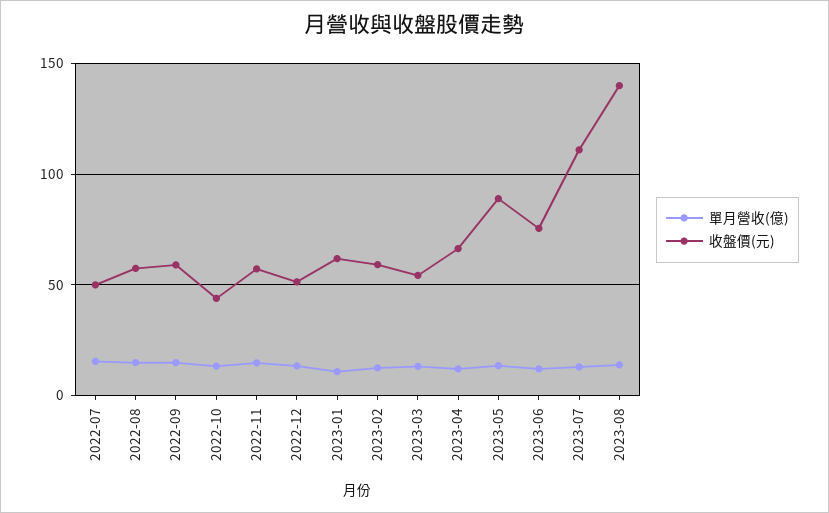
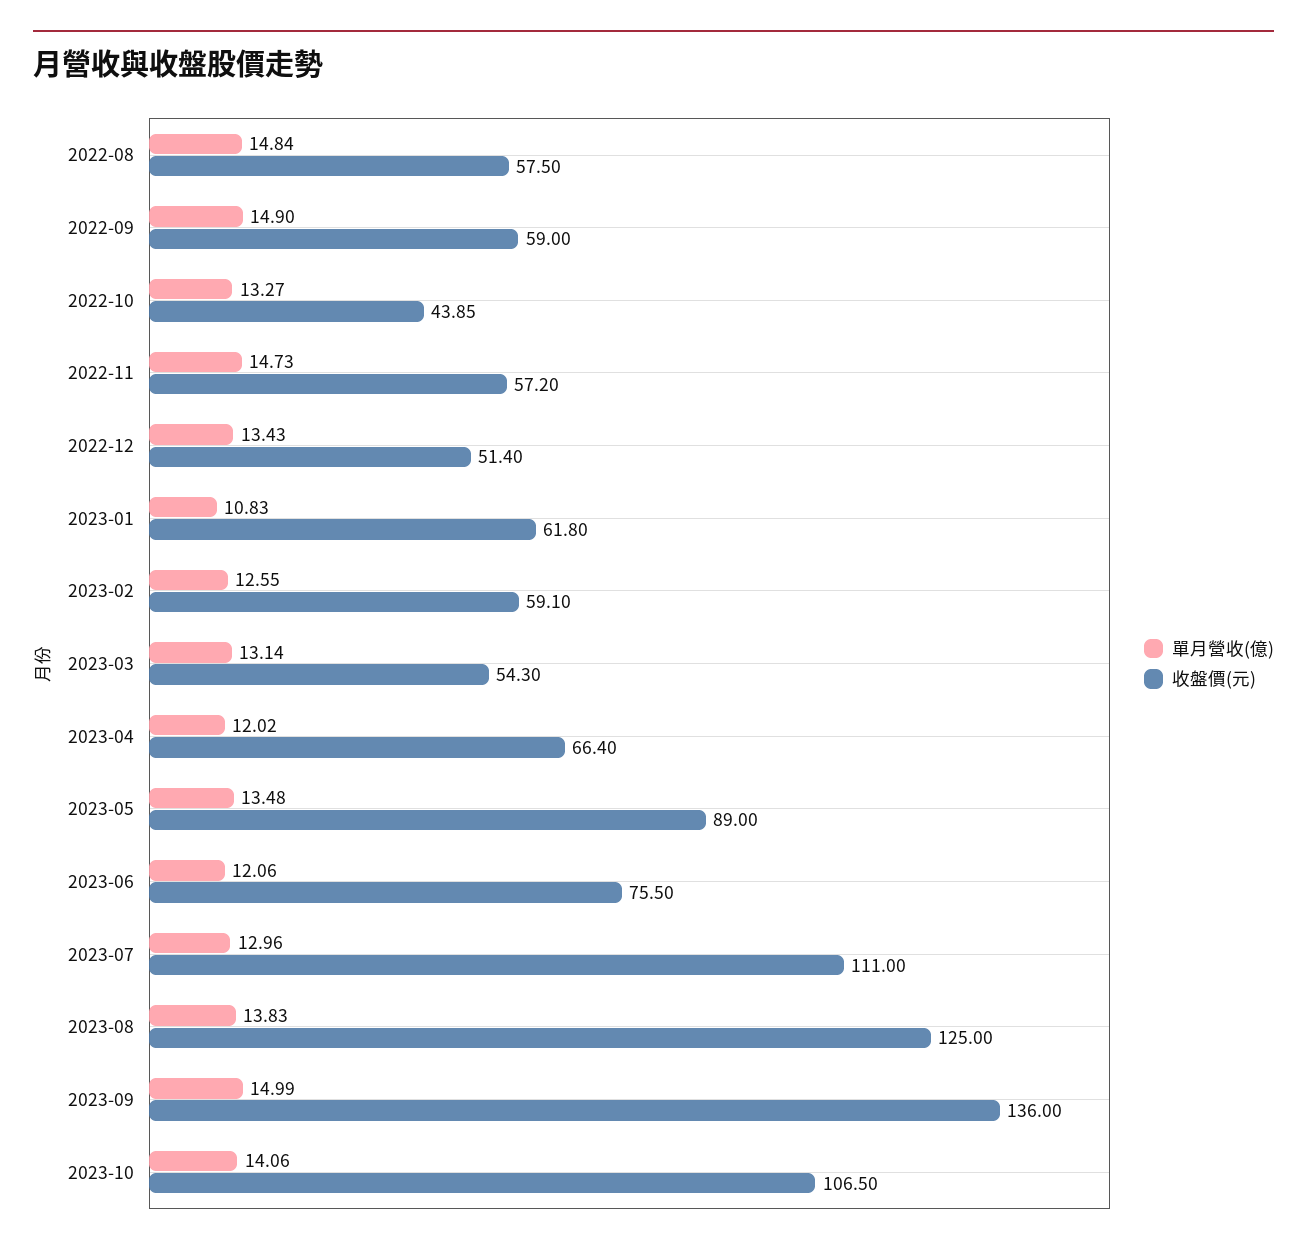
單月營收(億), 2022-07: 15 -> none
收盤價(元), 2022-07: 50 -> none
收盤價(元), 2023-08: 140 -> 125
單月營收(億), 2023-09: none -> 14.99
收盤價(元), 2023-09: none -> 136
單月營收(億), 2023-10: none -> 14.06
收盤價(元), 2023-10: none -> 106.5

